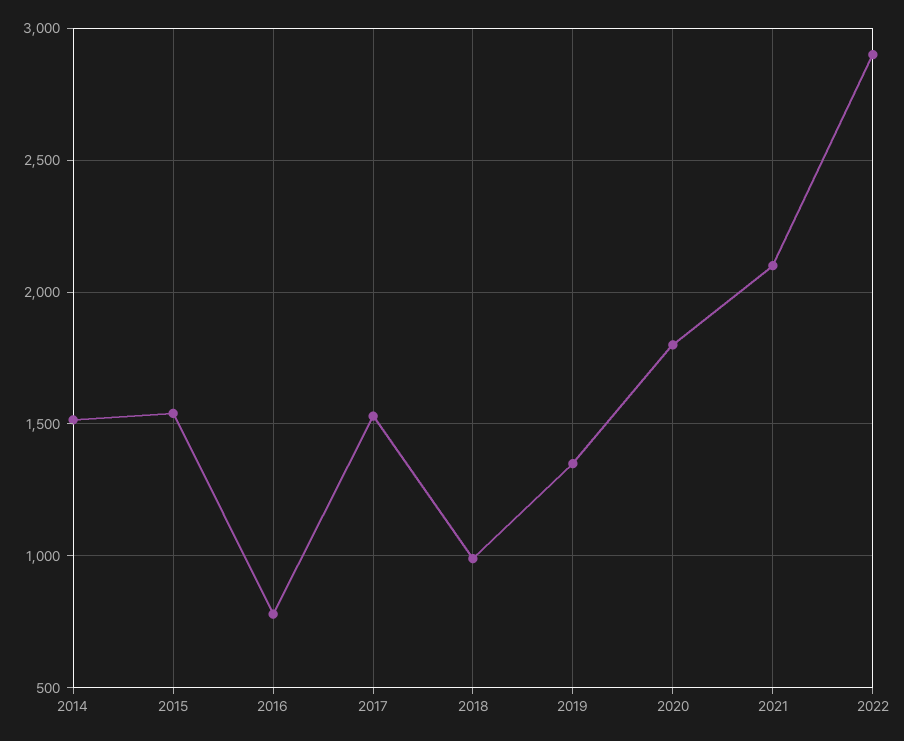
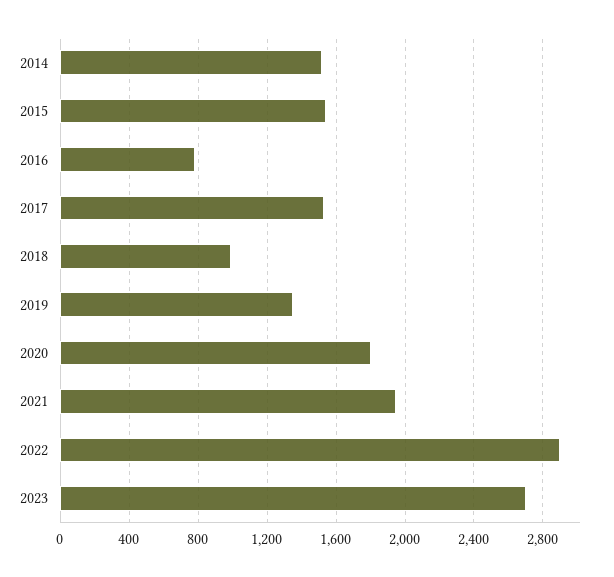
2021: 2100 -> 1950
2023: none -> 2700

